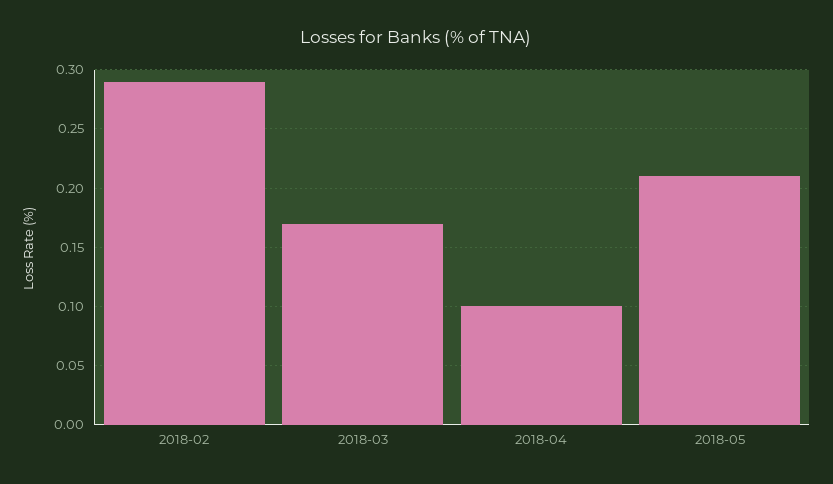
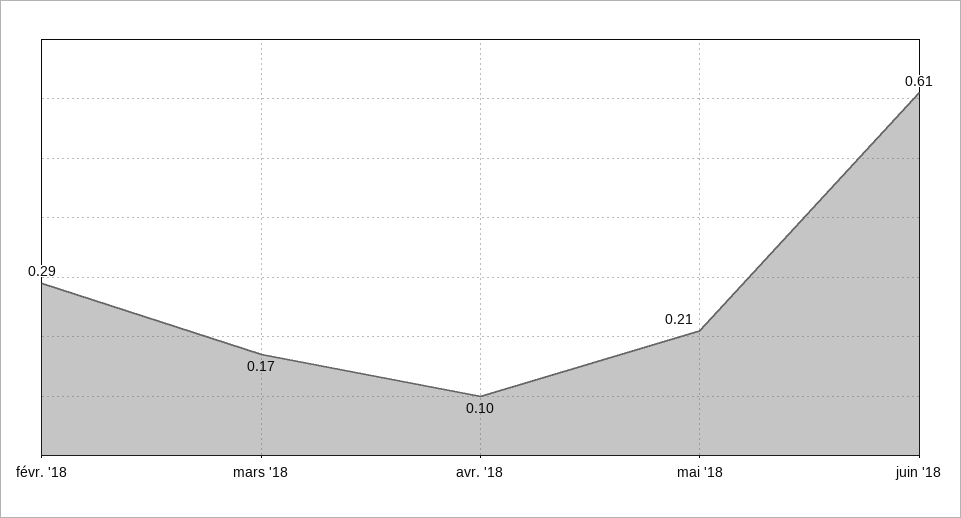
juin '18: none -> 0.61

